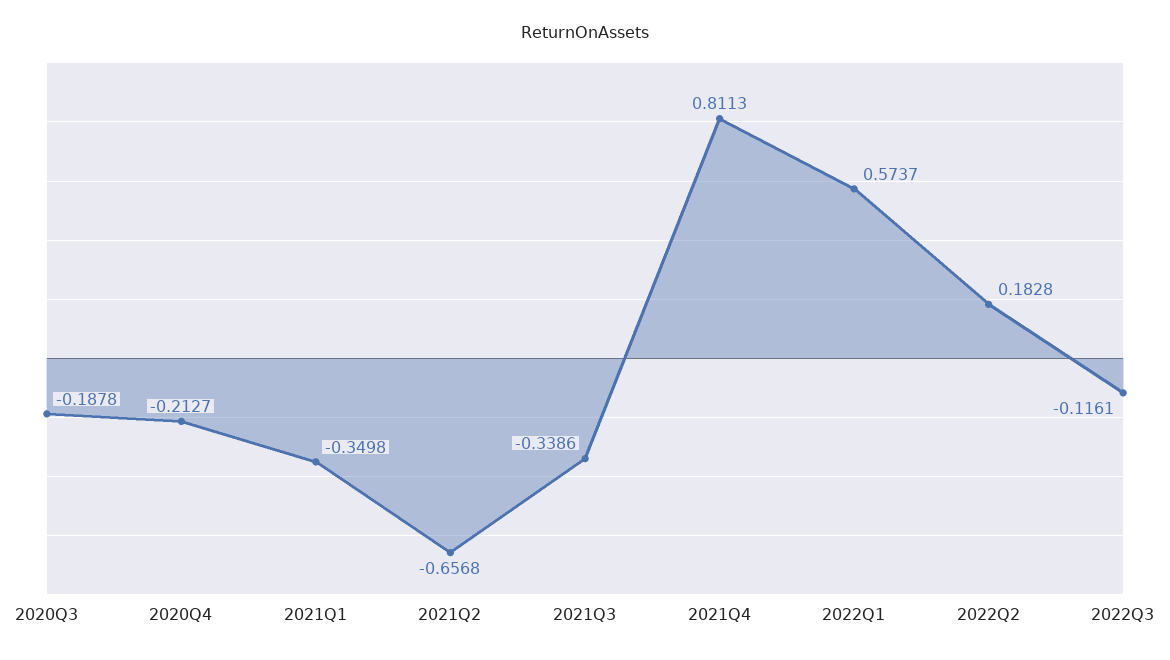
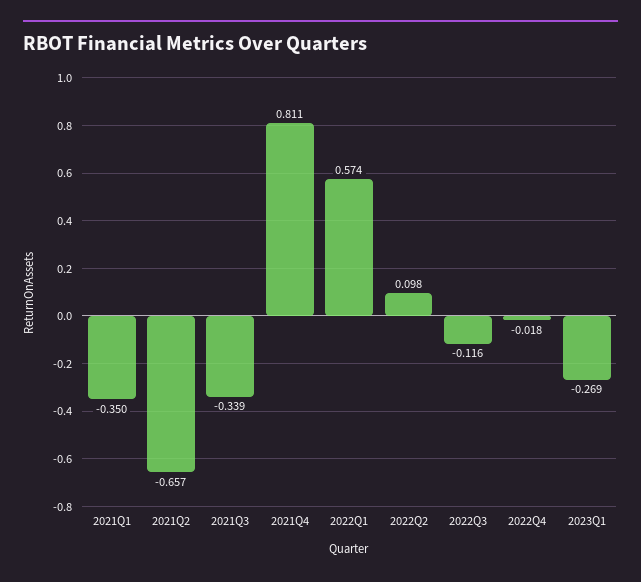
2020Q3: -0.1878 -> none
2020Q4: -0.2127 -> none
2022Q2: 0.1828 -> 0.098
2022Q4: none -> -0.018
2023Q1: none -> -0.269

